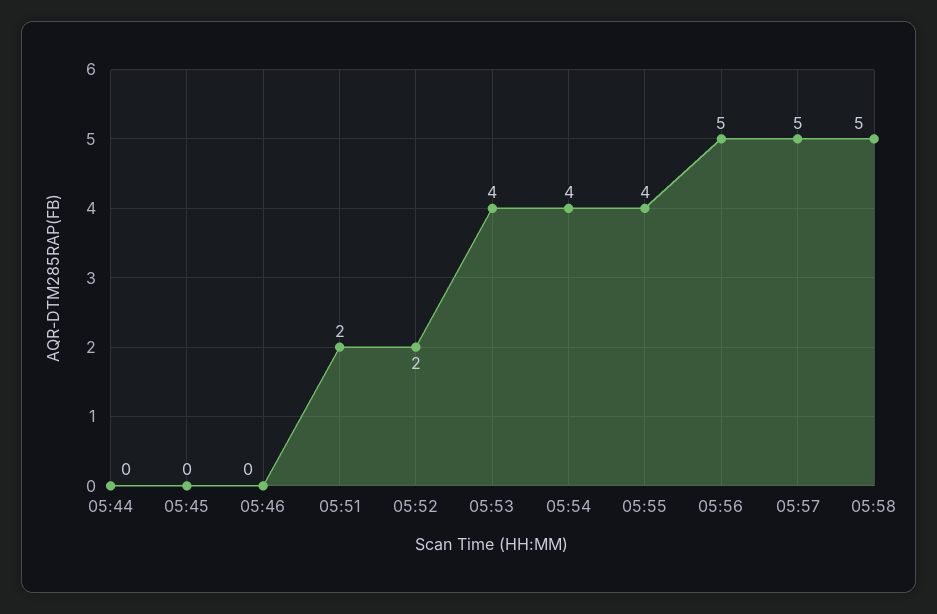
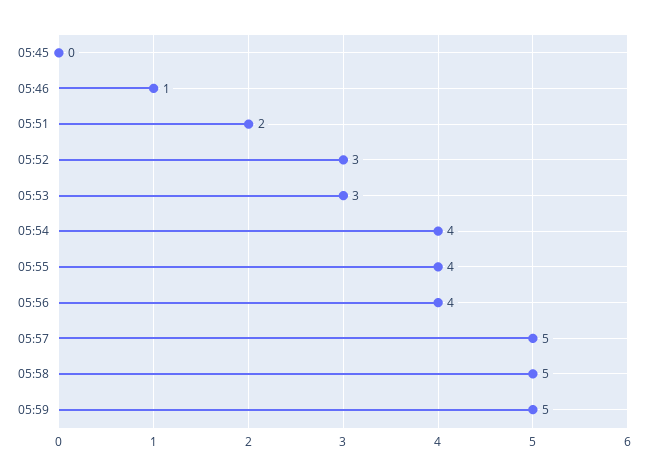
05:44: 0 -> none
05:46: 0 -> 1
05:52: 2 -> 3
05:53: 4 -> 3
05:56: 5 -> 4
05:59: none -> 5

